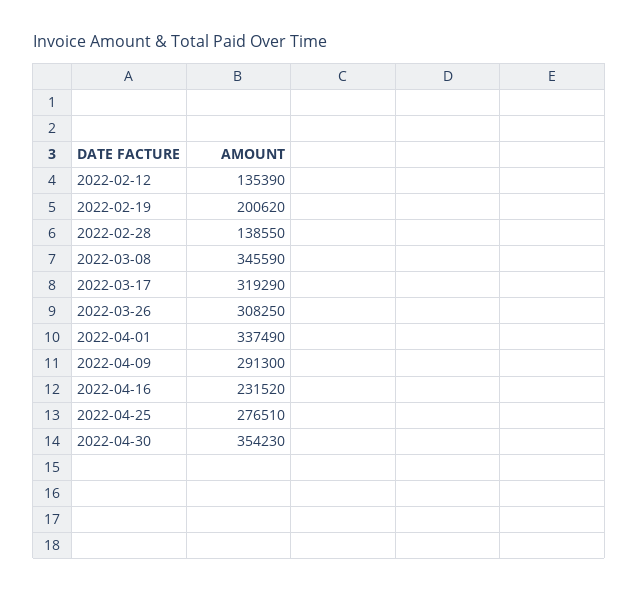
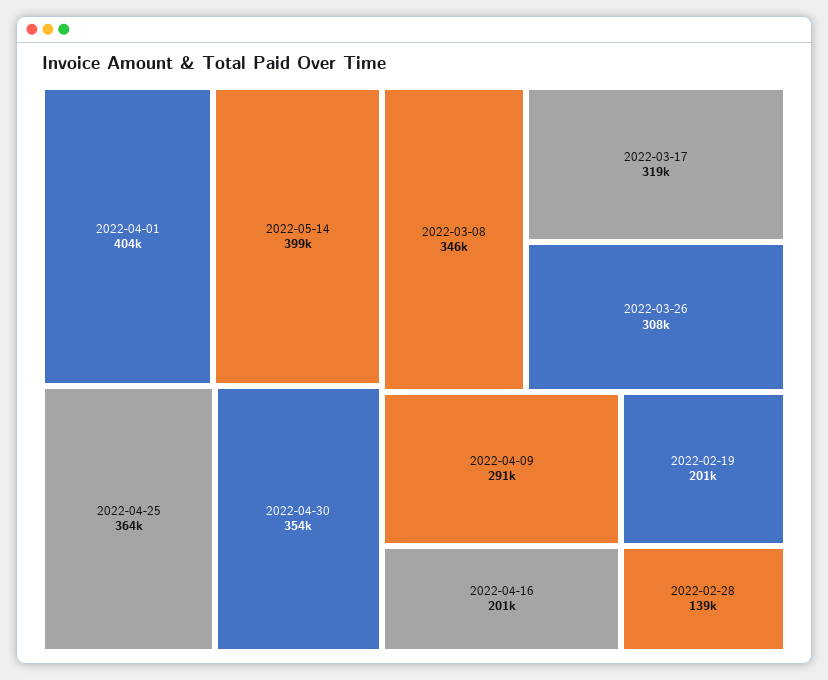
2022-02-12: 135390 -> none
2022-04-01: 337490 -> 404000
2022-04-16: 231520 -> 201000
2022-04-25: 276510 -> 364000
2022-05-14: none -> 399000

